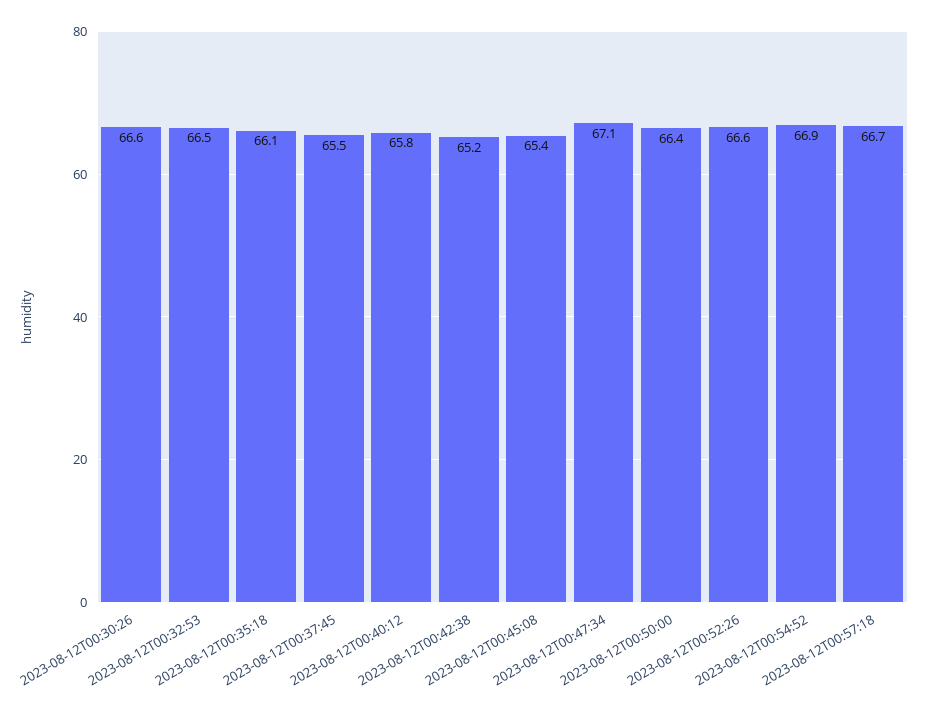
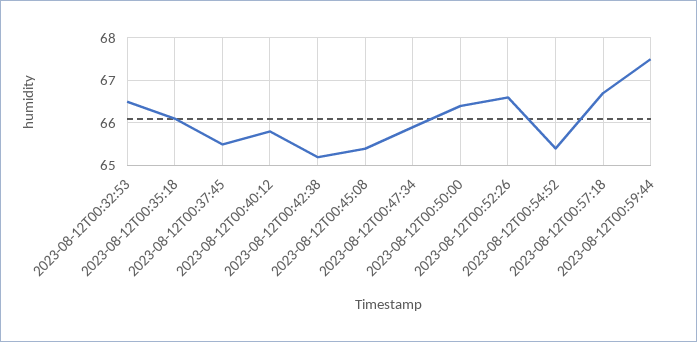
2023-08-12T00:30:26: 66.6 -> none
2023-08-12T00:47:34: 67.1 -> 66
2023-08-12T00:54:52: 66.9 -> 65.5
2023-08-12T00:59:44: none -> 67.5

